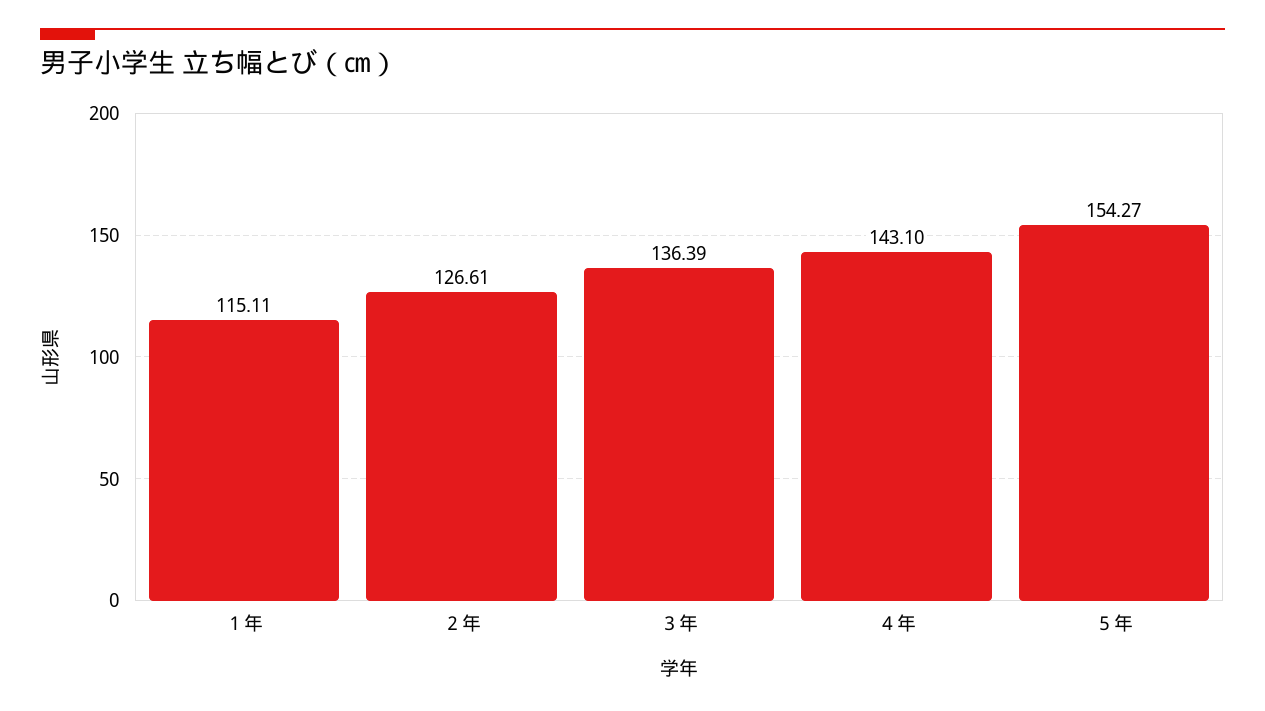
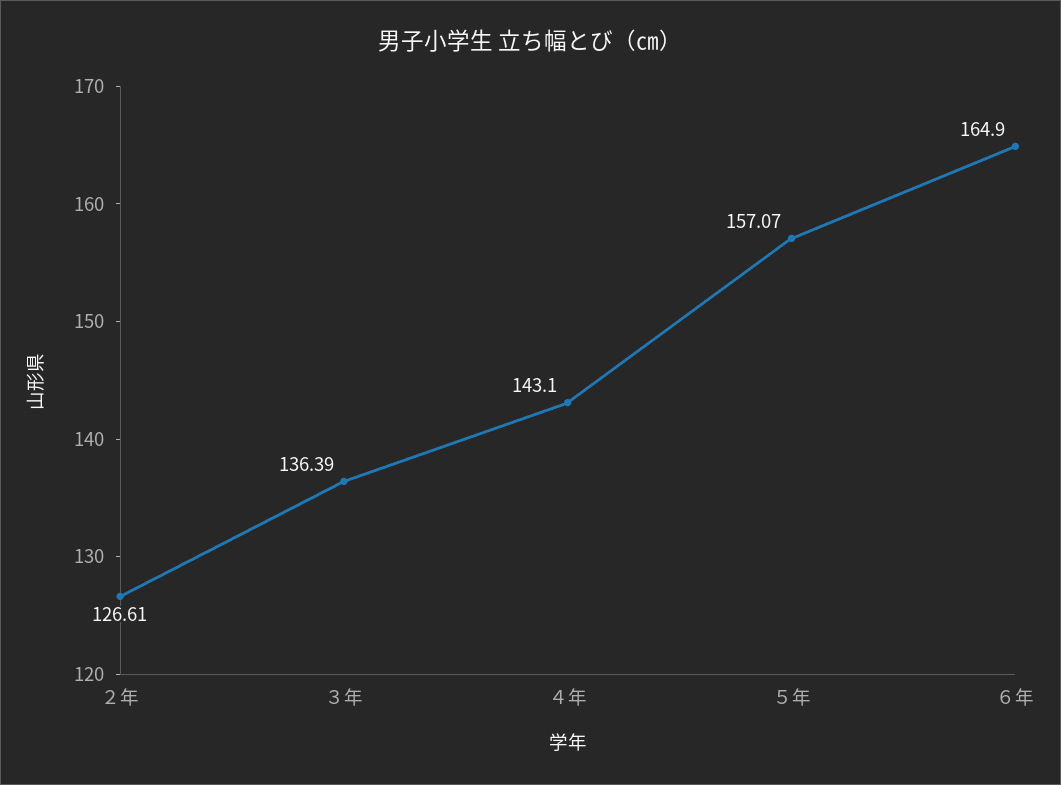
１年: 115.11 -> none
５年: 154.27 -> 157.07
６年: none -> 164.9

